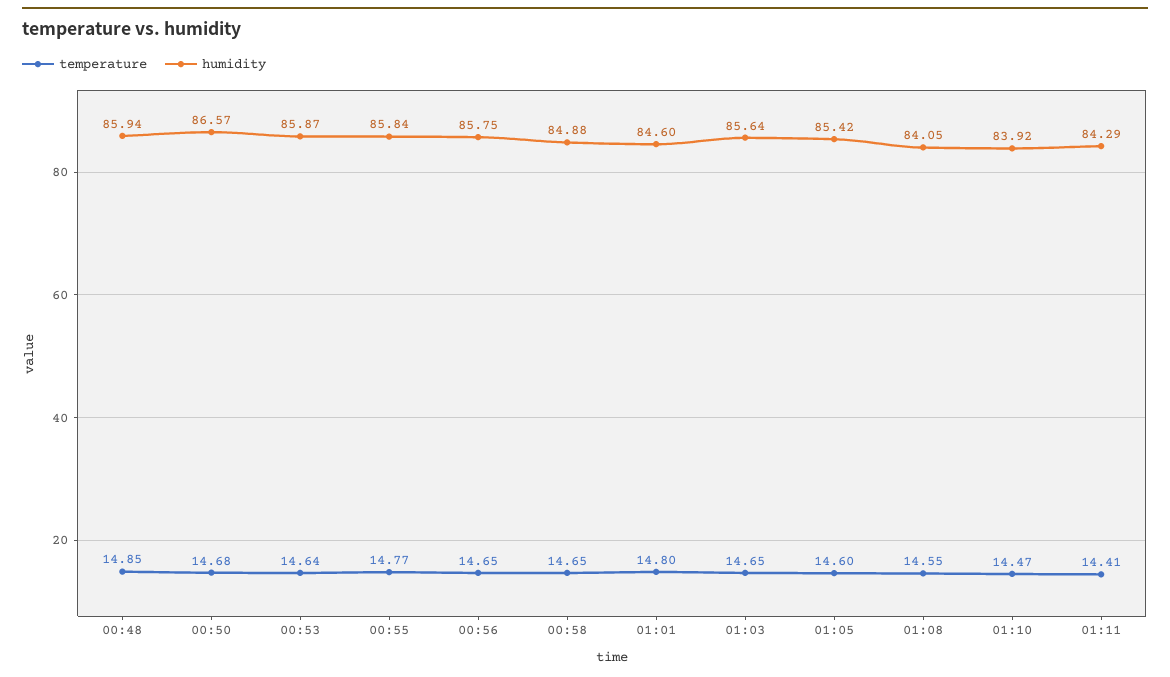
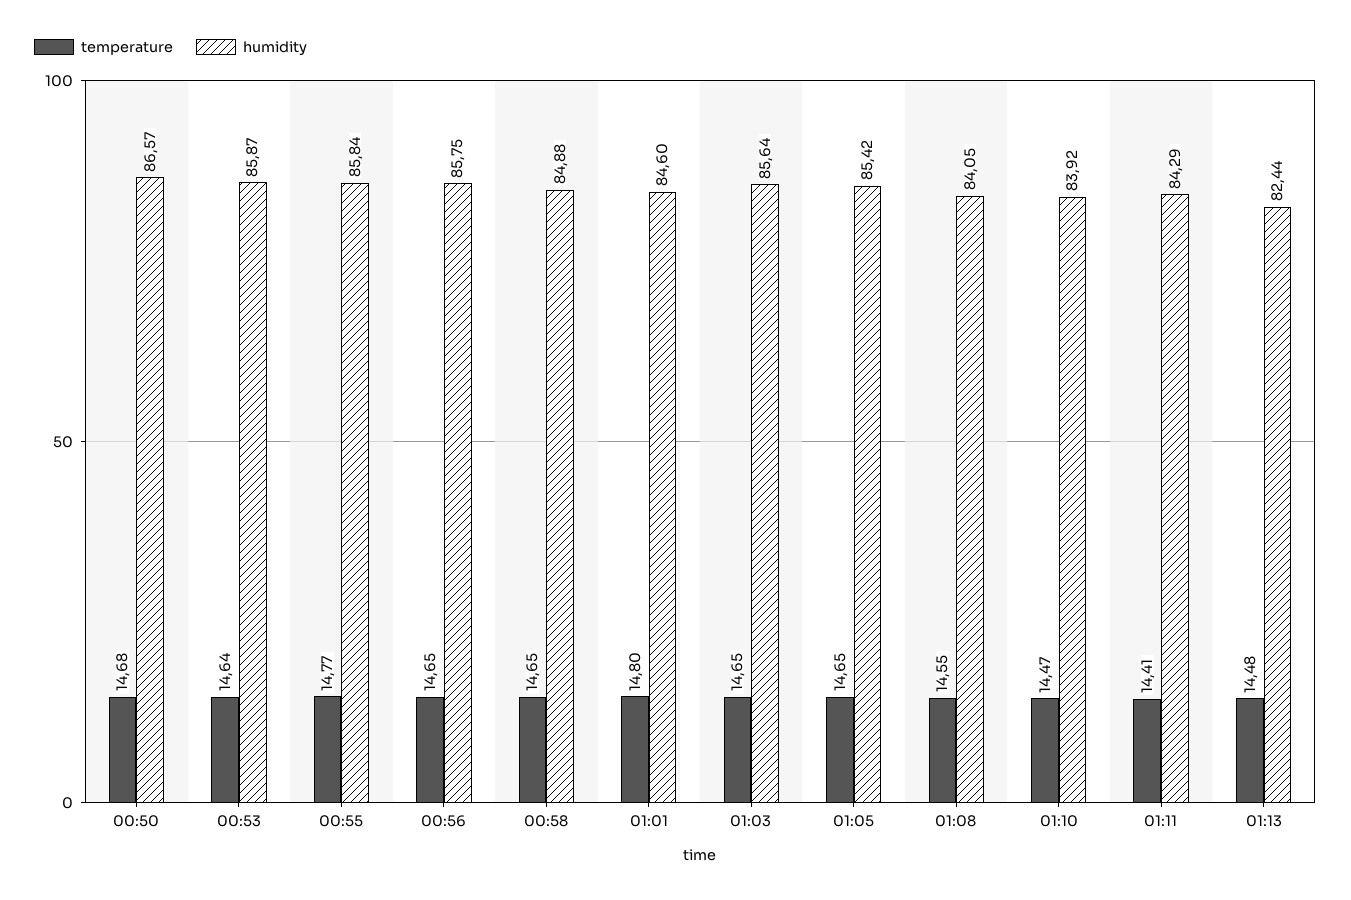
temperature, 00:48: 14.85 -> none
humidity, 00:48: 85.94 -> none
temperature, 01:05: 14.6 -> 14.65
temperature, 01:13: none -> 14.48
humidity, 01:13: none -> 82.44

